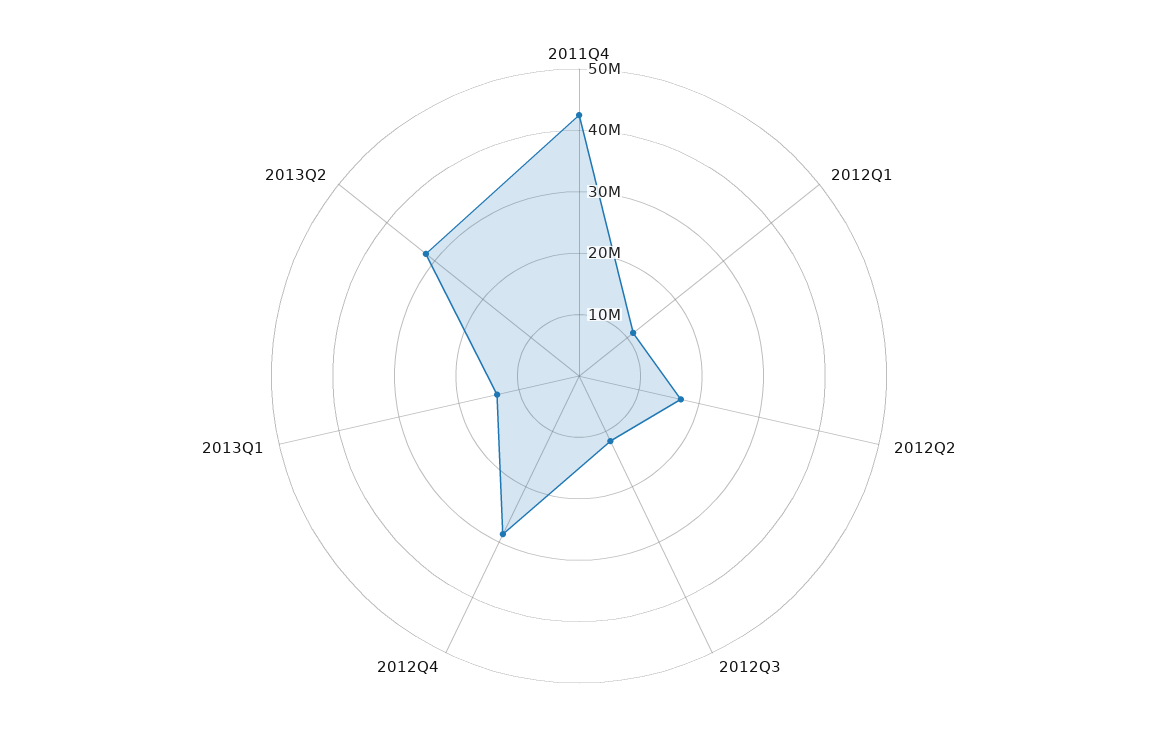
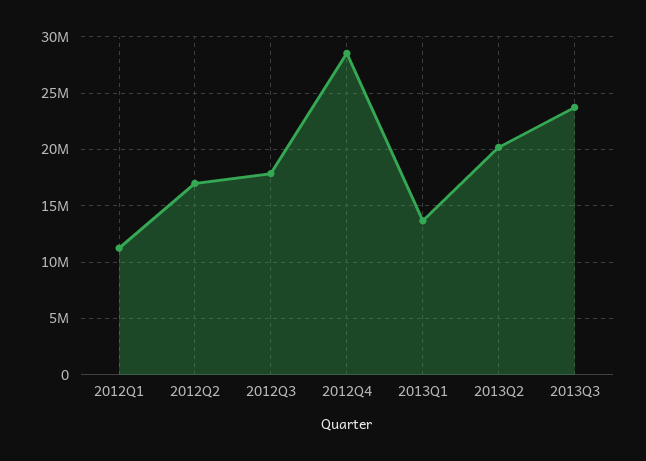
2011Q4: 42000000 -> none
2012Q3: 12000000 -> 18000000
2013Q2: 32000000 -> 20000000
2013Q3: none -> 24000000

